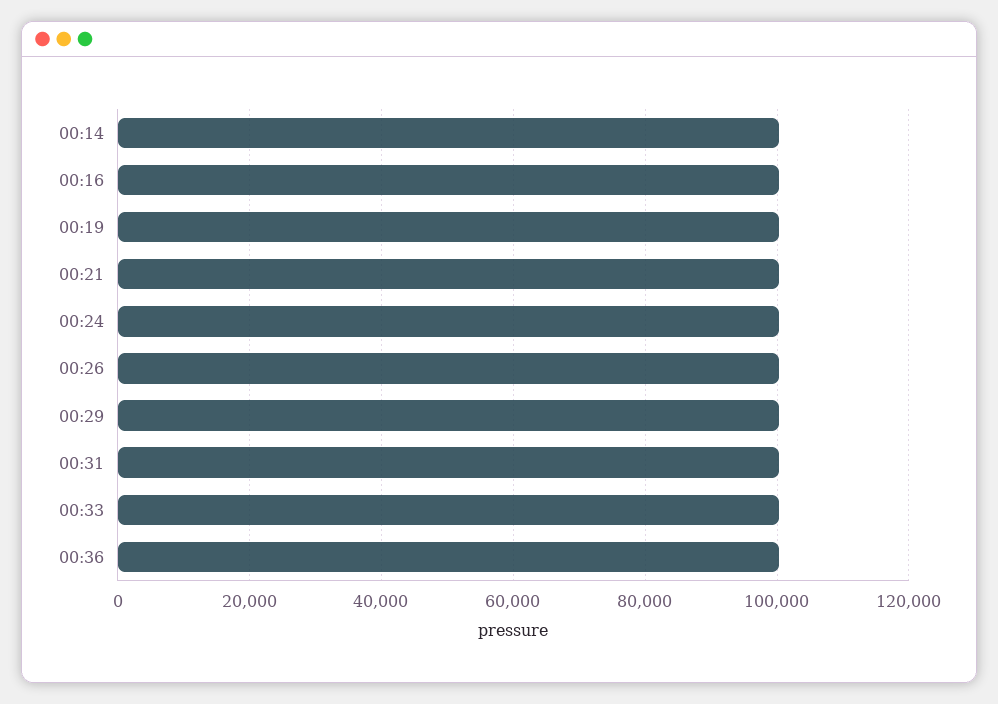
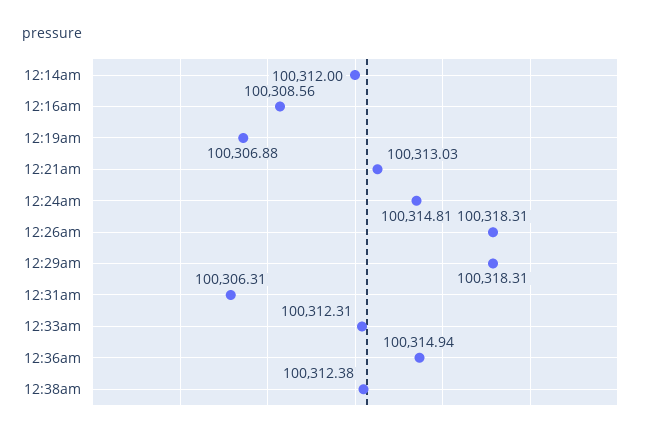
12:38am: none -> 100312.38

